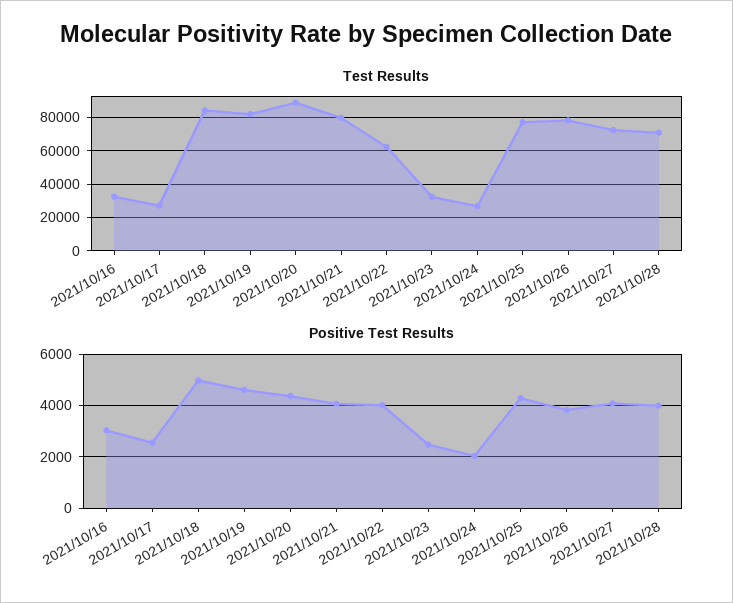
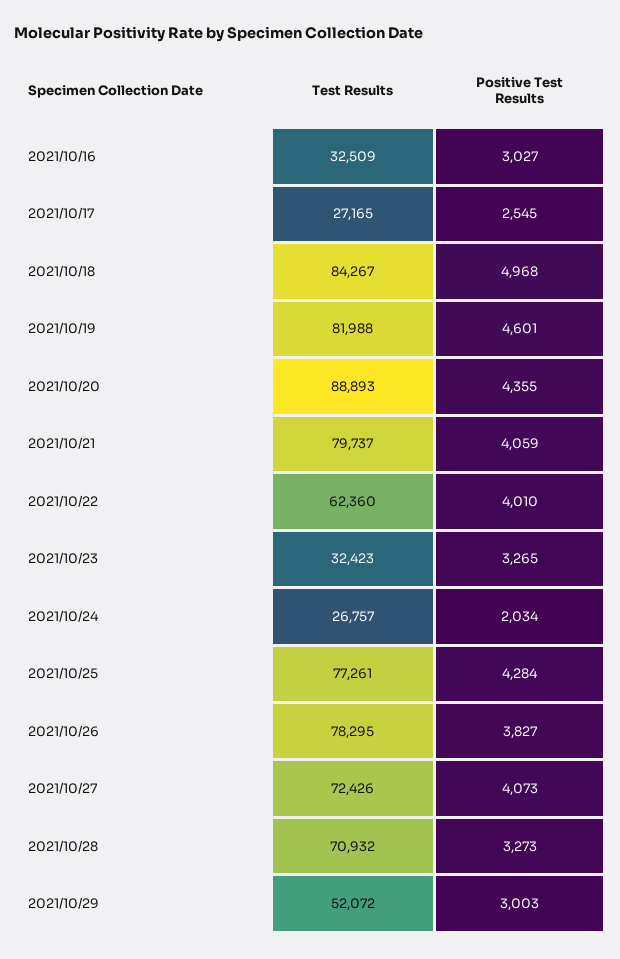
Positive Test Results, 2021/10/23: 2500 -> 3265
Positive Test Results, 2021/10/28: 4000 -> 3273
Test Results, 2021/10/29: none -> 52072
Positive Test Results, 2021/10/29: none -> 3003

